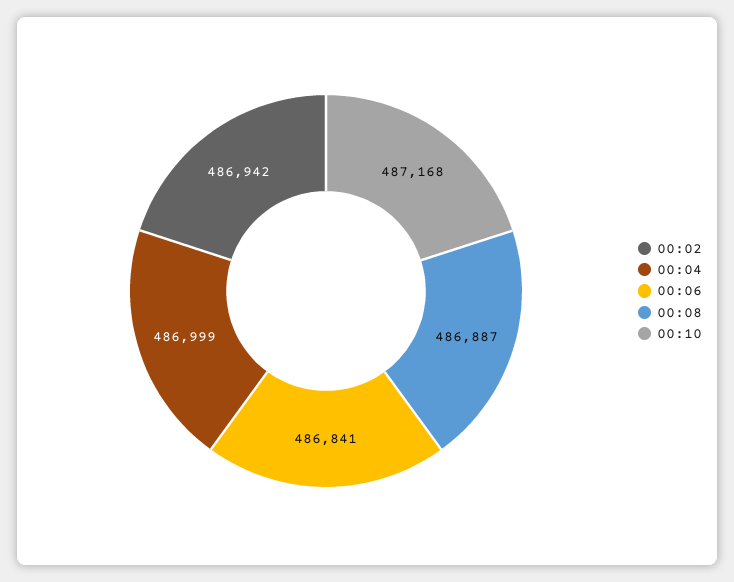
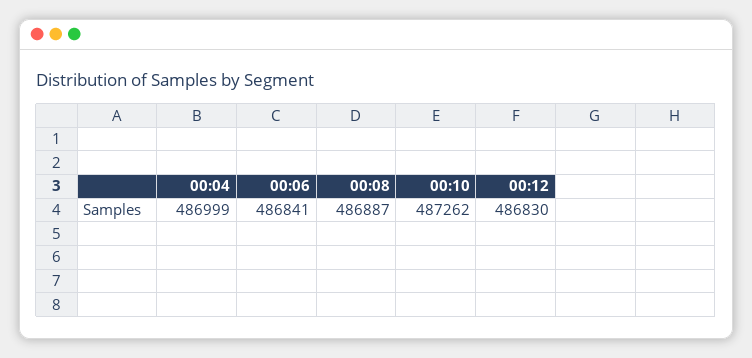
00:02: 486942 -> none
00:10: 487168 -> 487262
00:12: none -> 486830

